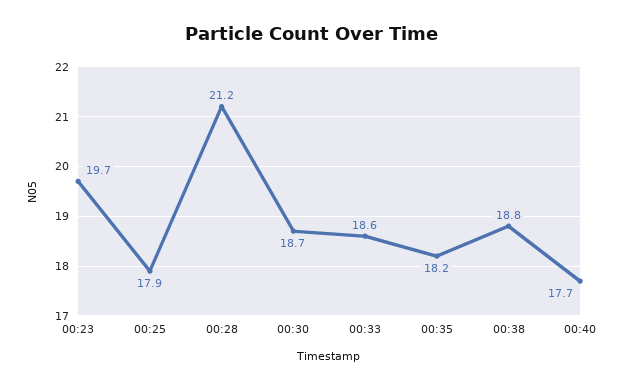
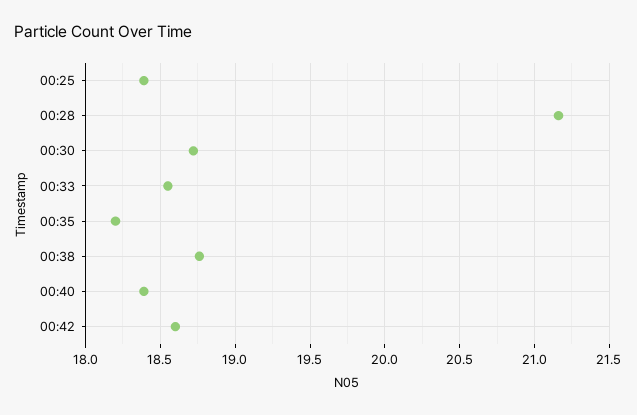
00:23: 19.7 -> none
00:25: 17.9 -> 18.4
00:40: 17.7 -> 18.4
00:42: none -> 18.6

